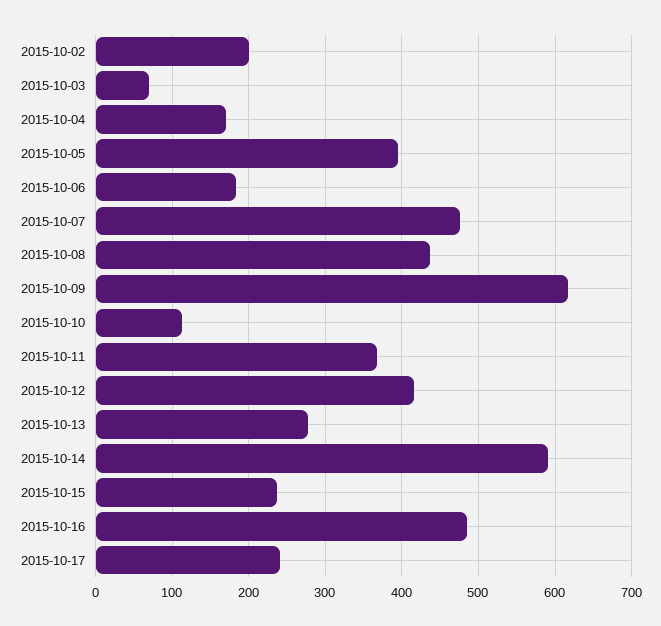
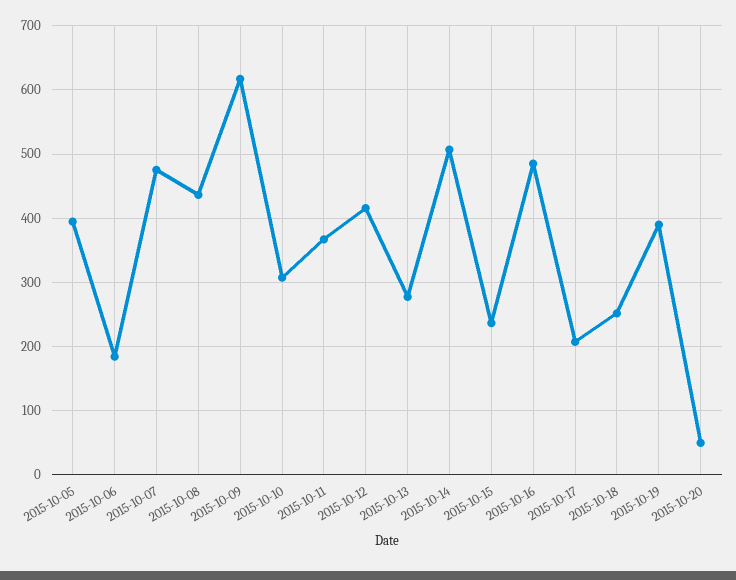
2015-10-02: 200 -> none
2015-10-03: 70 -> none
2015-10-04: 170 -> none
2015-10-10: 110 -> 310
2015-10-14: 590 -> 510
2015-10-17: 240 -> 210
2015-10-18: none -> 250
2015-10-19: none -> 390
2015-10-20: none -> 50

